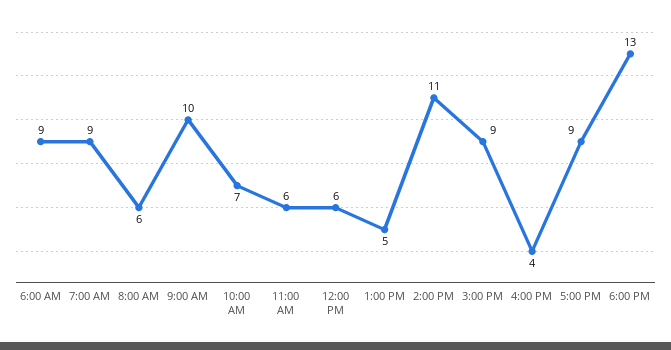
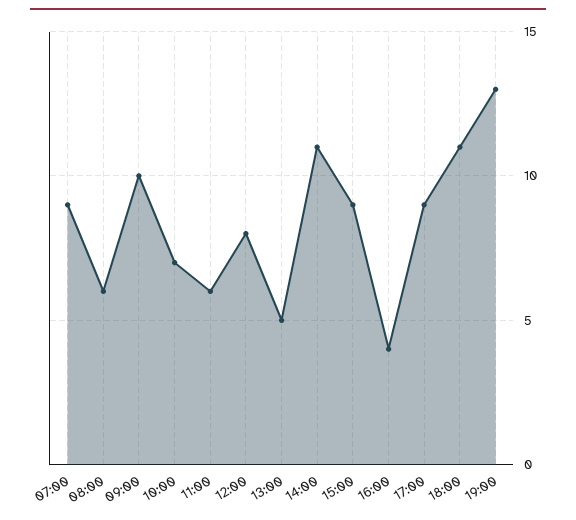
6:00 AM: 9 -> none
12:00 PM: 6 -> 8
6:00 PM: 13 -> 11
19:00: none -> 13

